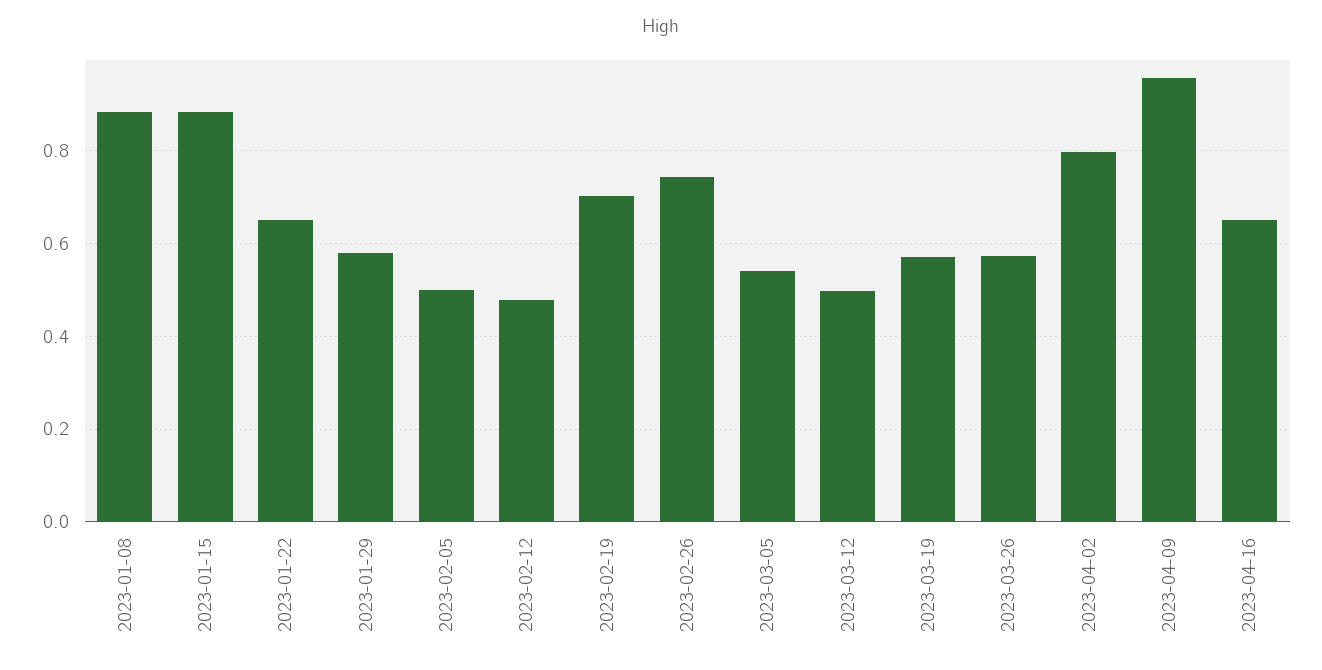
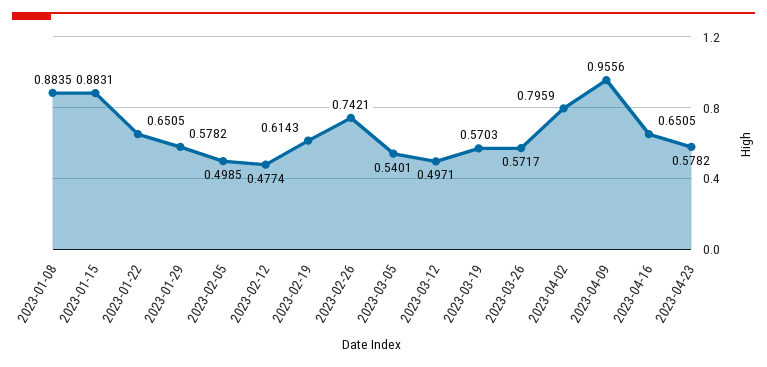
2023-02-19: 0.7 -> 0.6143
2023-04-23: none -> 0.5782

